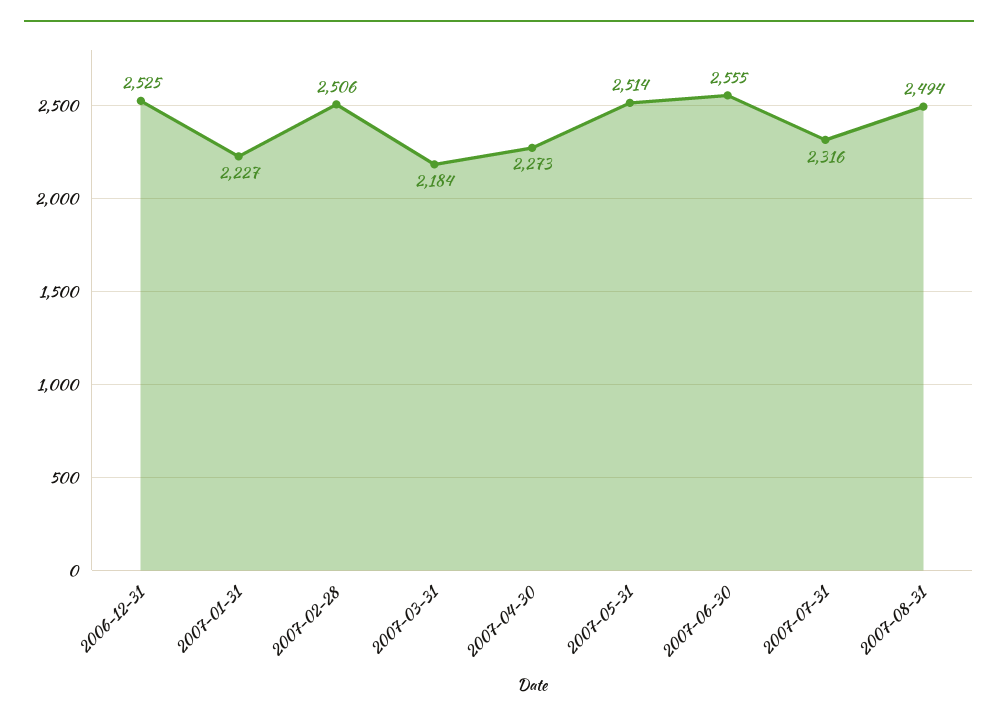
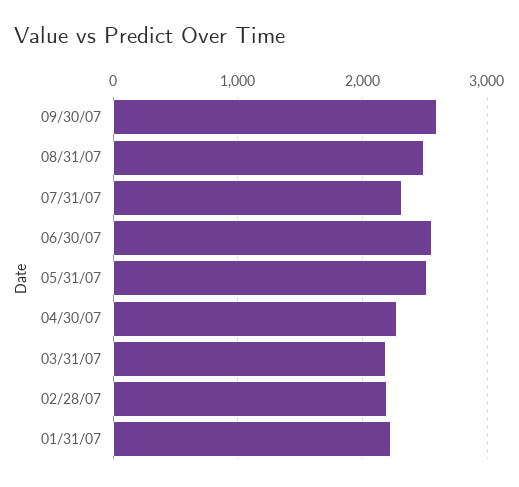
2006-12-31: 2525 -> none
2007-02-28: 2506 -> 2200
09/30/07: none -> 2600

